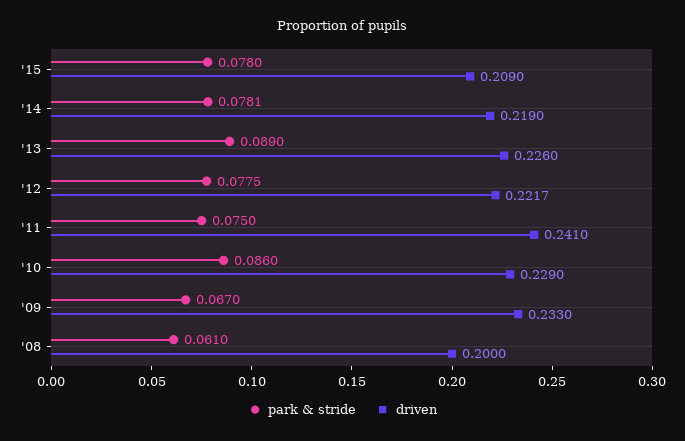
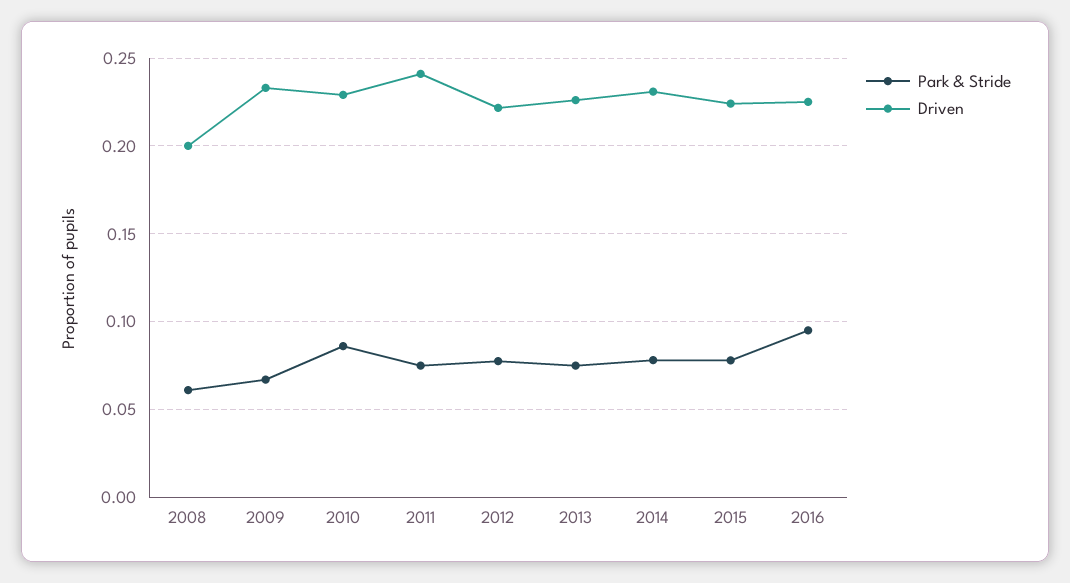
driven, '15: 0.209 -> 0.225
driven, '14: 0.219 -> 0.23
park & stride, '13: 0.089 -> 0.075
park & stride, 2016: none -> 0.095
driven, 2016: none -> 0.225

